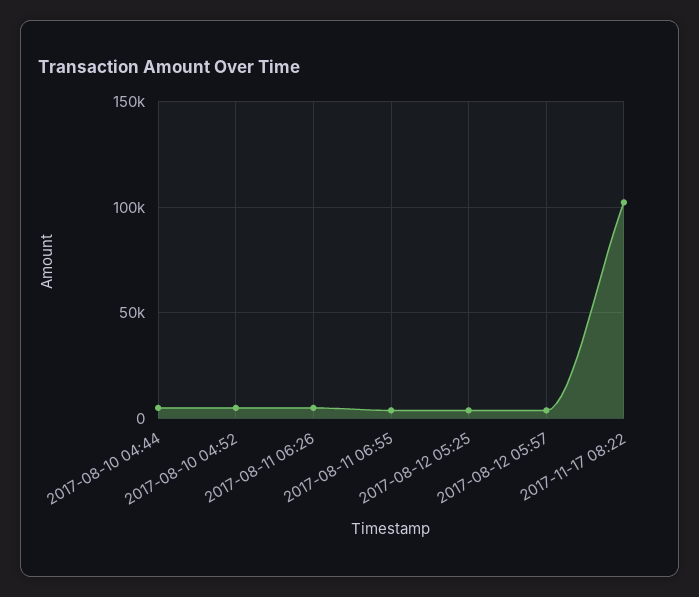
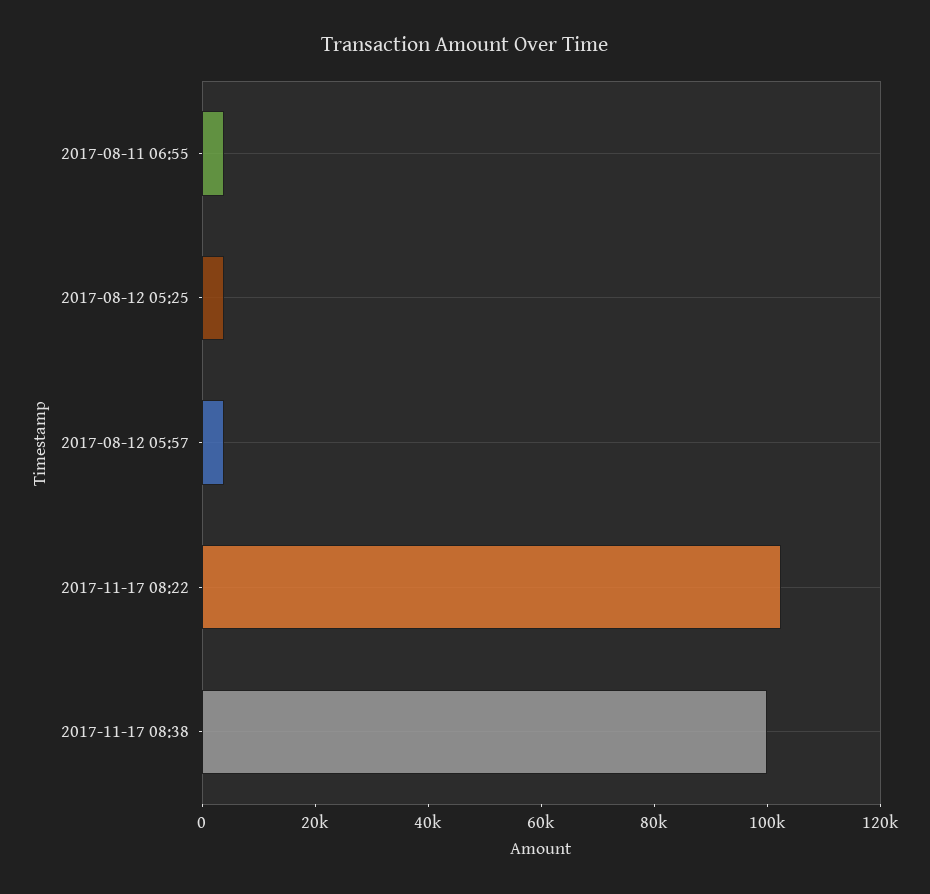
2017-08-10 04:44: 5000 -> none
2017-08-10 04:52: 5000 -> none
2017-08-11 06:26: 5000 -> none
2017-11-17 08:38: none -> 100000

